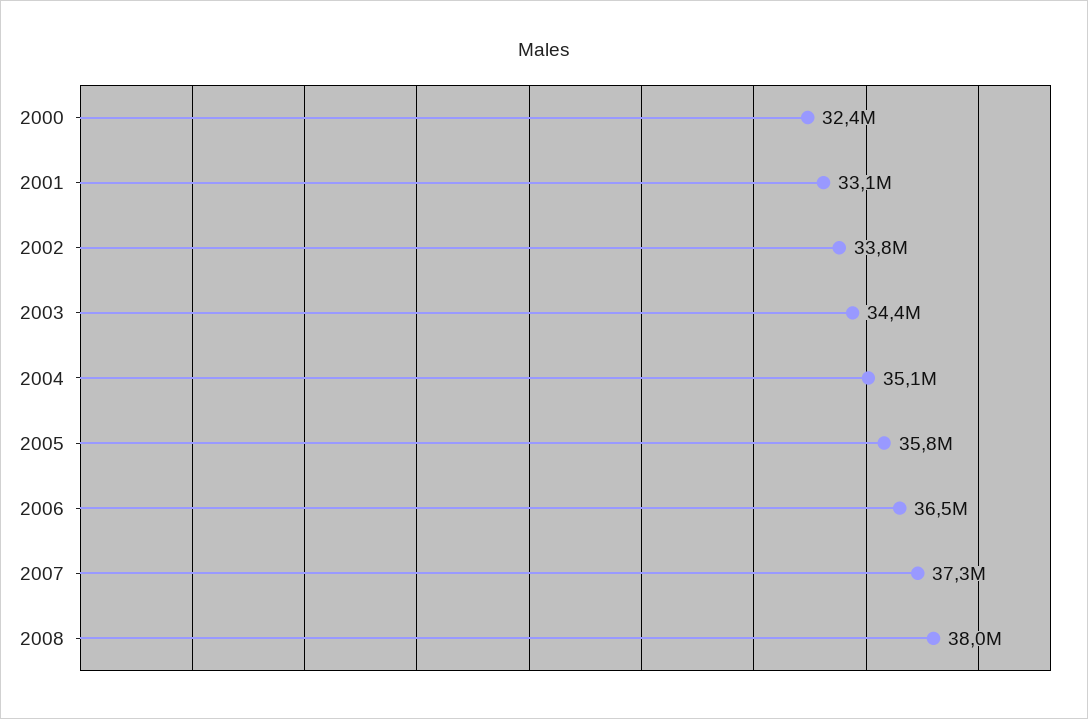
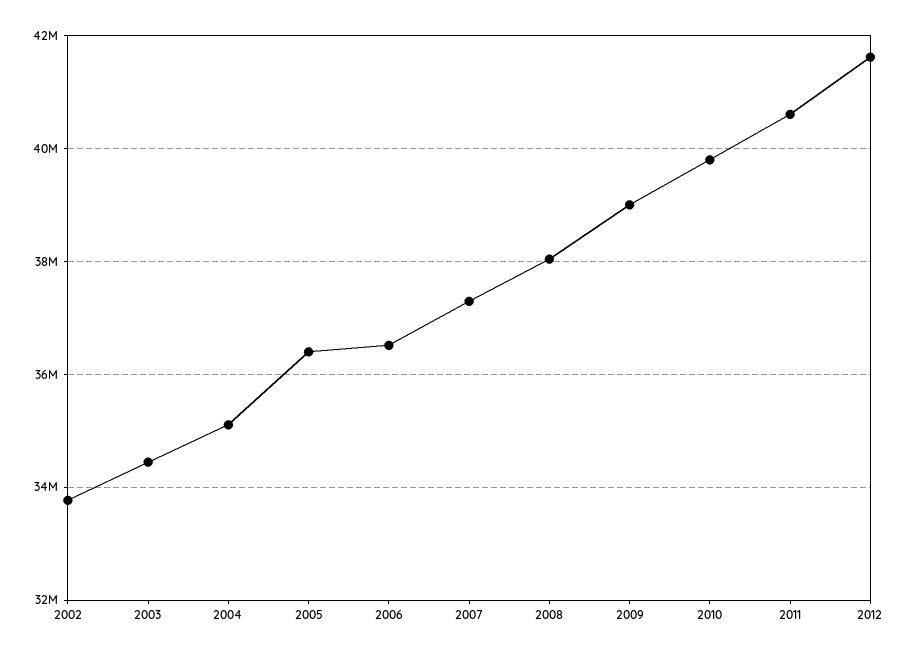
2000: 32400000 -> none
2001: 33100000 -> none
2005: 35800000 -> 36400000
2009: none -> 39000000
2010: none -> 39800000
2011: none -> 40600000
2012: none -> 41600000

